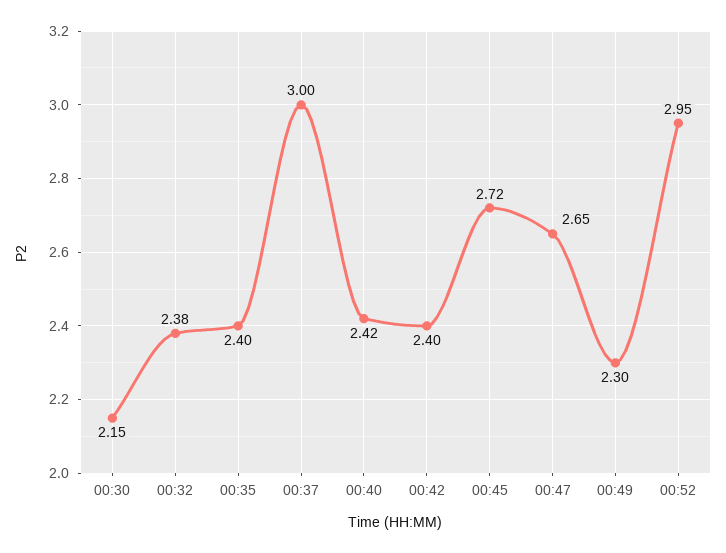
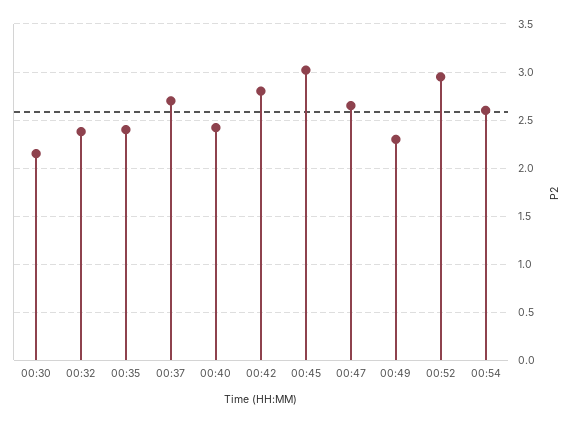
00:37: 3 -> 2.7
00:42: 2.4 -> 2.8
00:45: 2.72 -> 3
00:54: none -> 2.6

